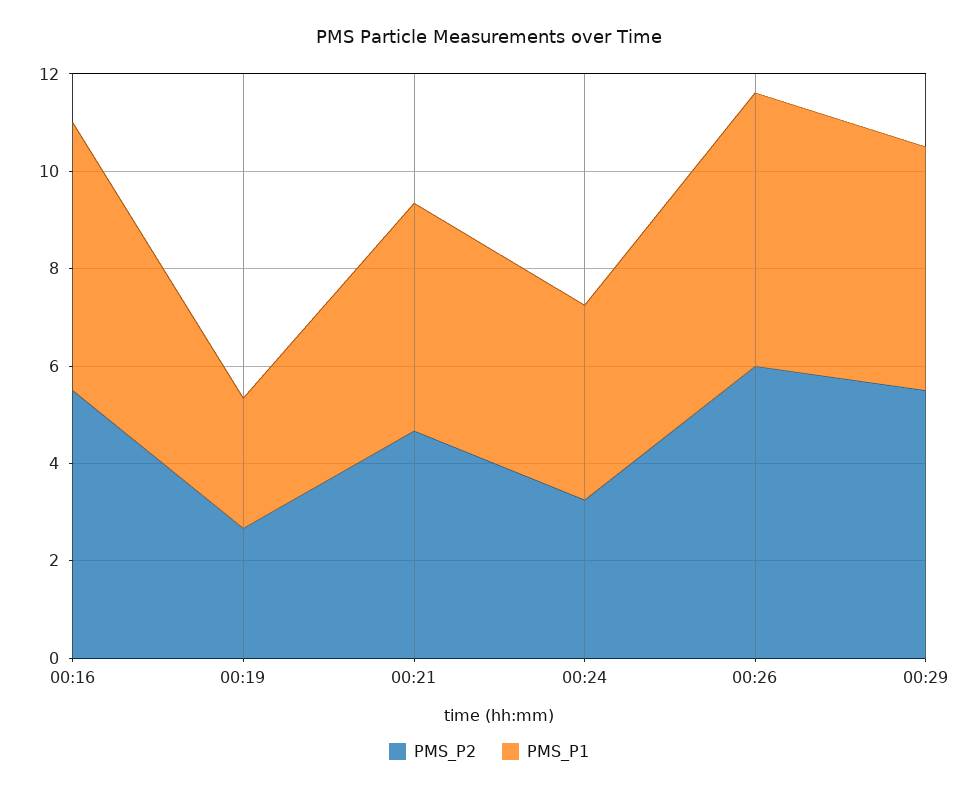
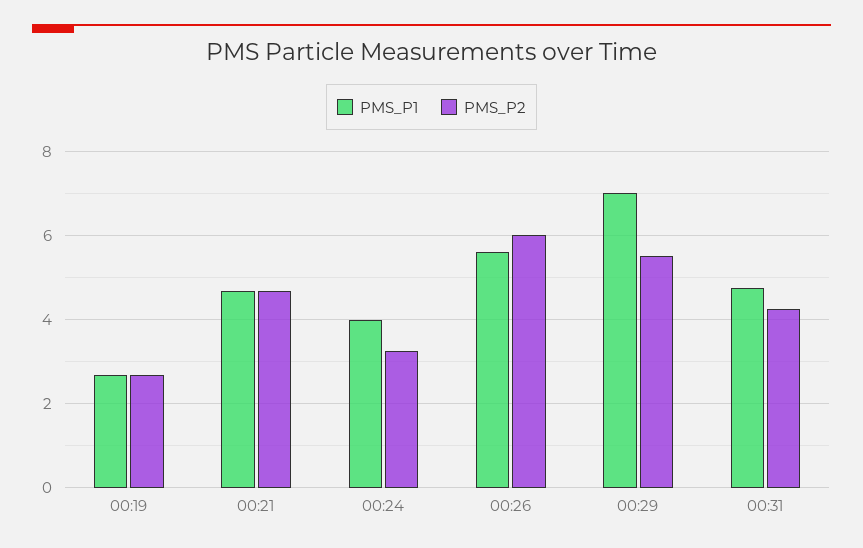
PMS_P2, 00:16: 5.5 -> none
PMS_P1, 00:16: 5.5 -> none
PMS_P1, 00:29: 5 -> 7
PMS_P1, 00:31: none -> 4.8
PMS_P2, 00:31: none -> 4.2

